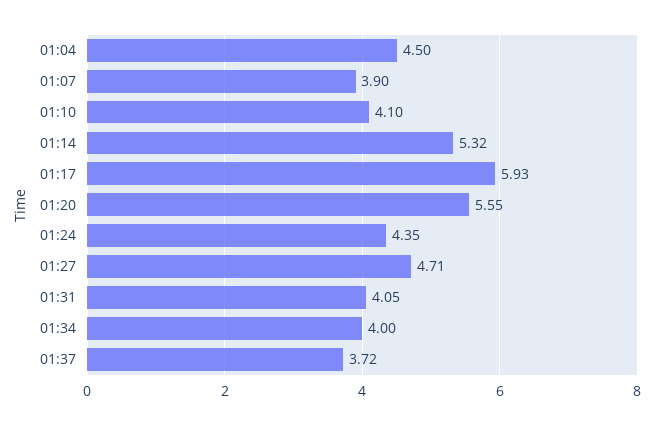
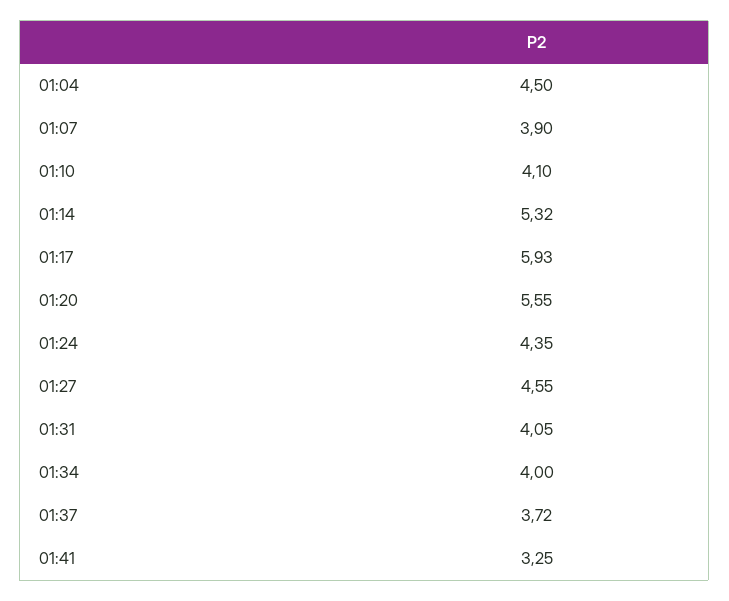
01:27: 4.71 -> 4.55
01:41: none -> 3.25

